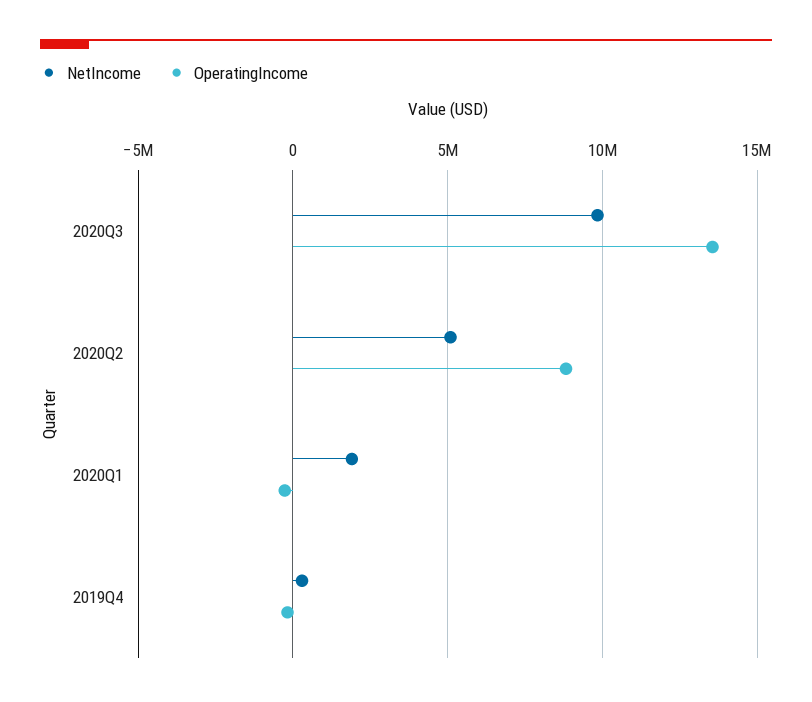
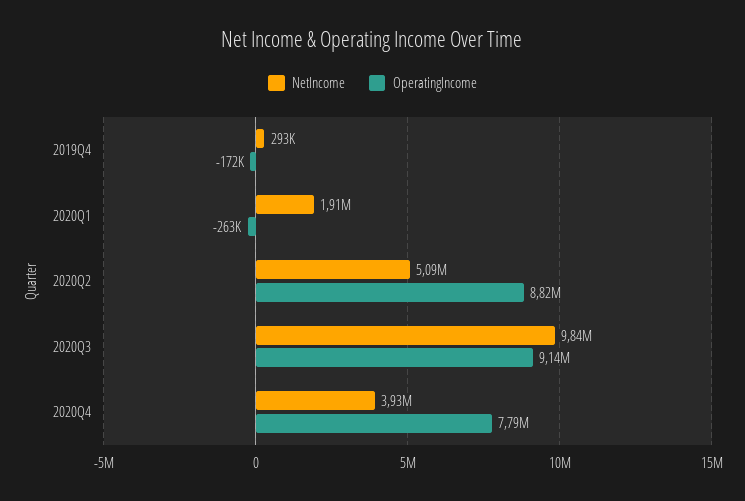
OperatingIncome, 2020Q3: 13500000 -> 9140000
NetIncome, 2020Q4: none -> 3930000
OperatingIncome, 2020Q4: none -> 7790000

